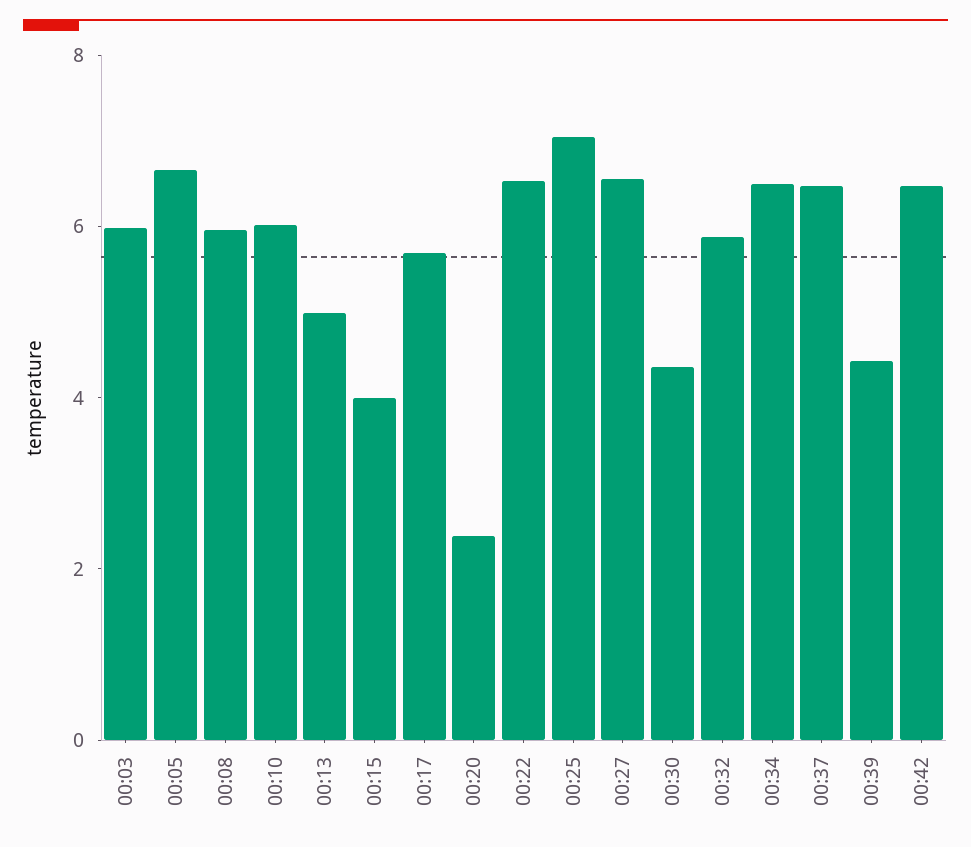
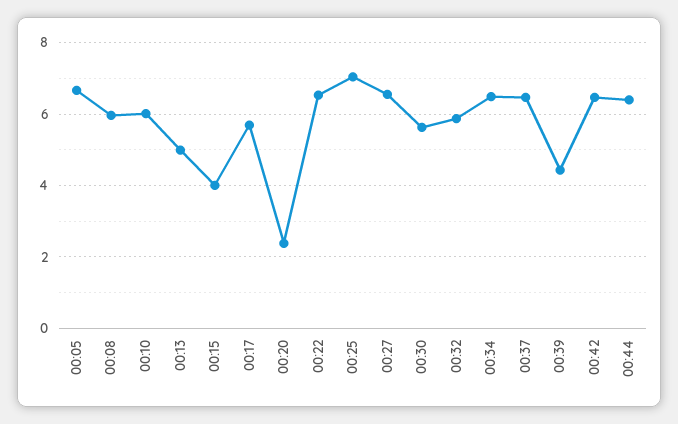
00:03: 6 -> none
00:30: 4.5 -> 5.6
00:44: none -> 6.4

